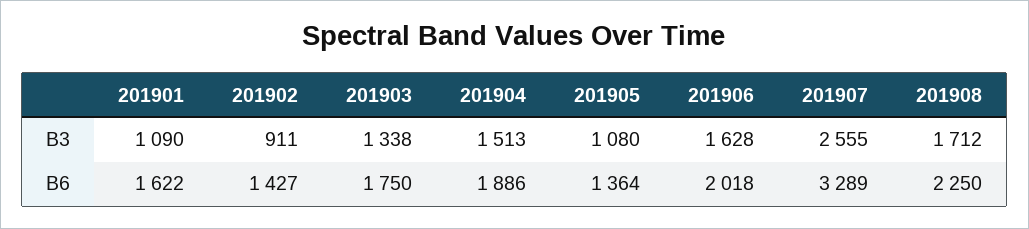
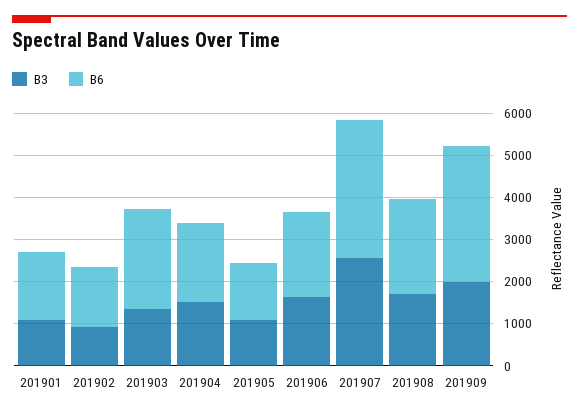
B6, 201903: 1750 -> 2400
B3, 201909: none -> 2000
B6, 201909: none -> 3200

